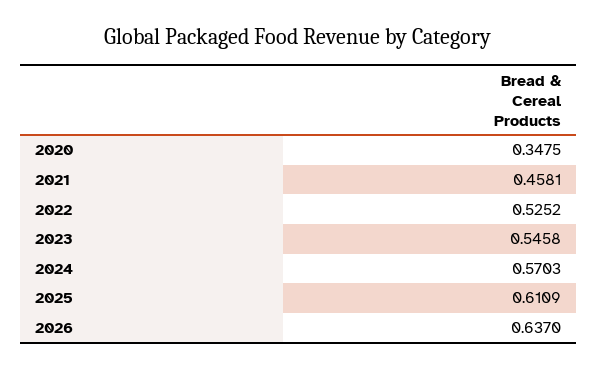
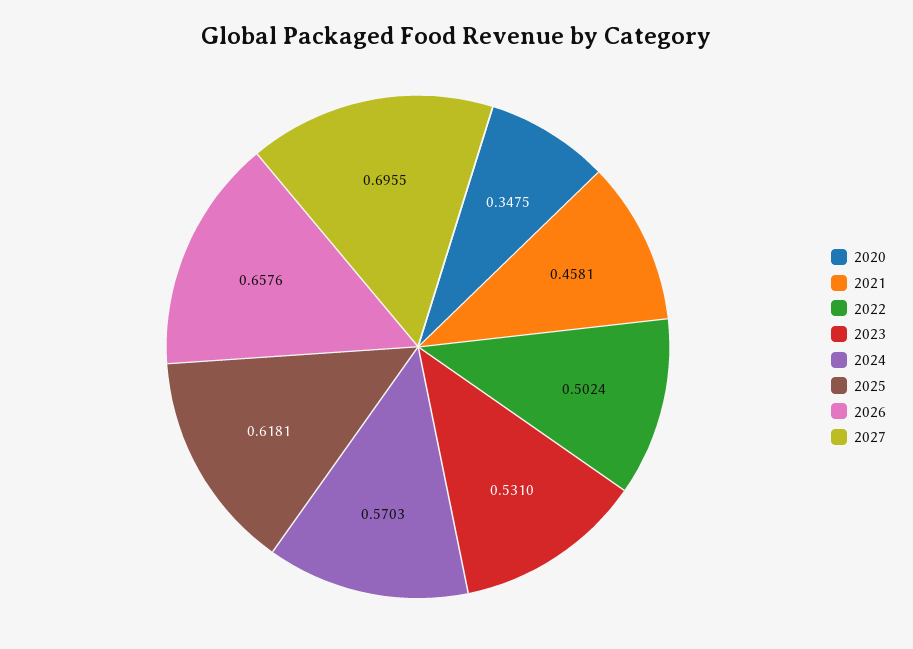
2022: 0.5252 -> 0.5024
2023: 0.5458 -> 0.531
2025: 0.6109 -> 0.6181
2026: 0.637 -> 0.6576
2027: none -> 0.6955

